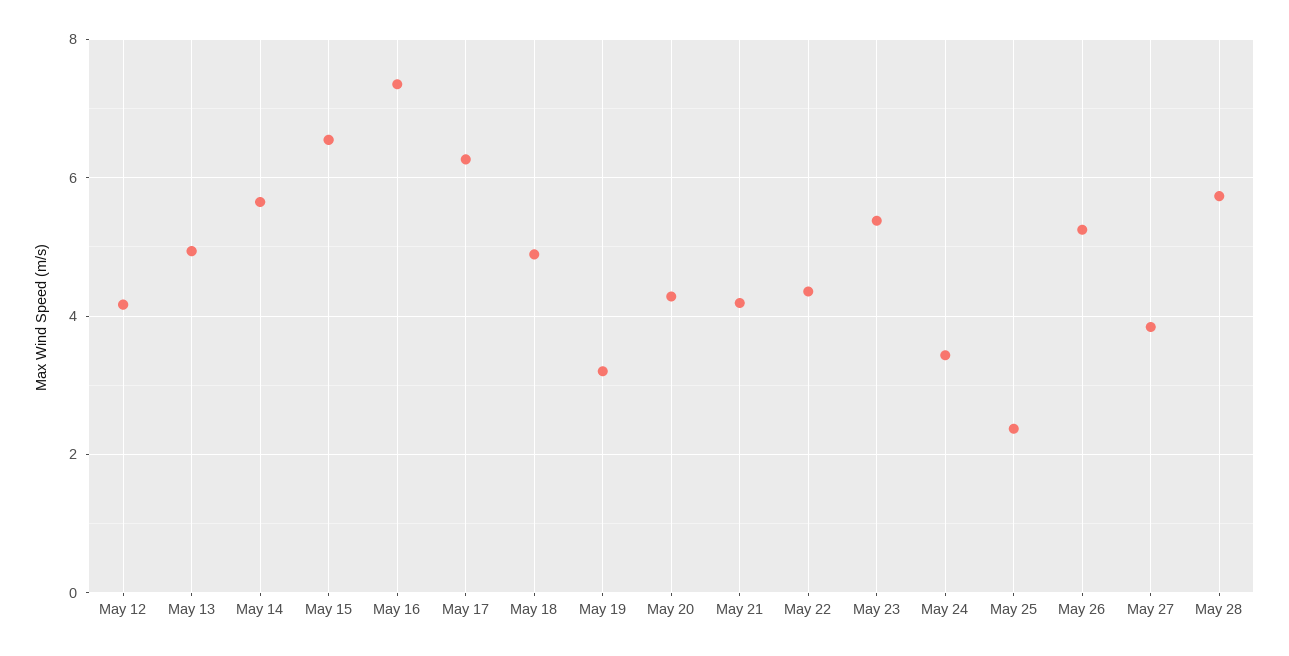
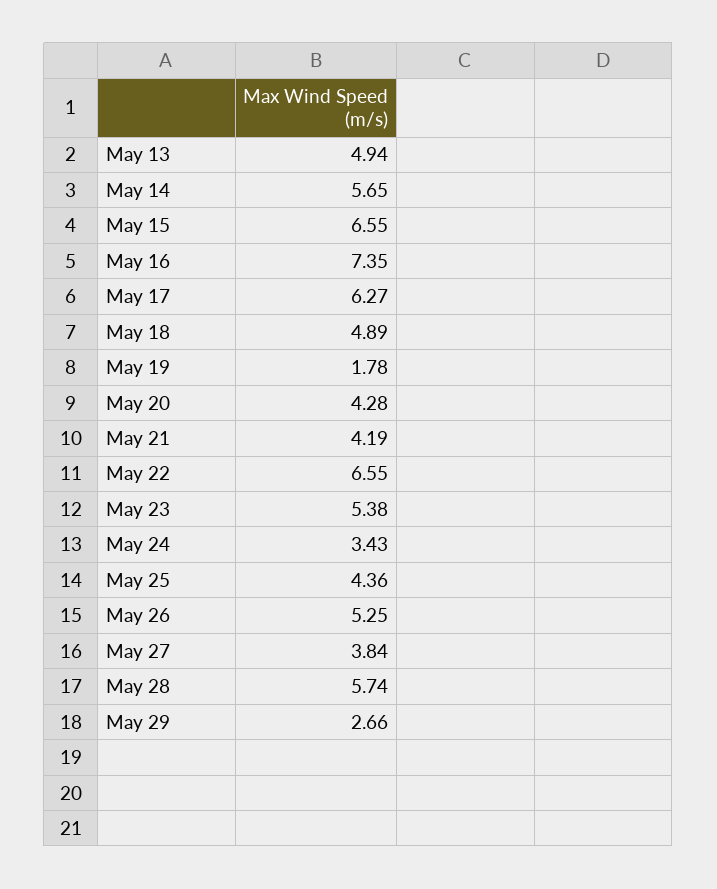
May 12: 4.2 -> none
May 19: 3.2 -> 1.78
May 22: 4.4 -> 6.55
May 25: 2.4 -> 4.36
May 29: none -> 2.66

